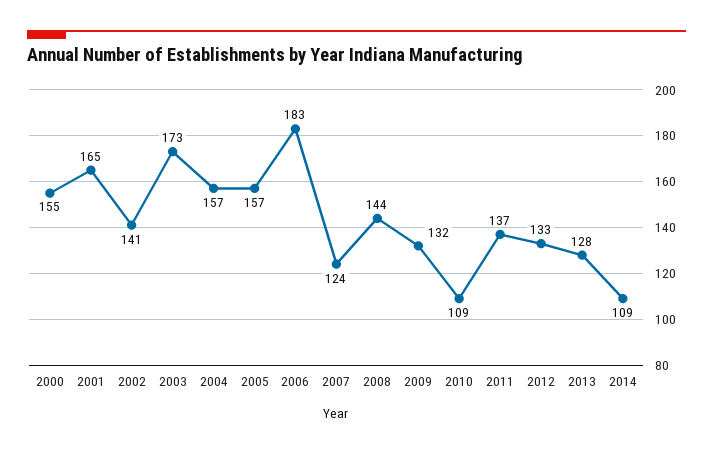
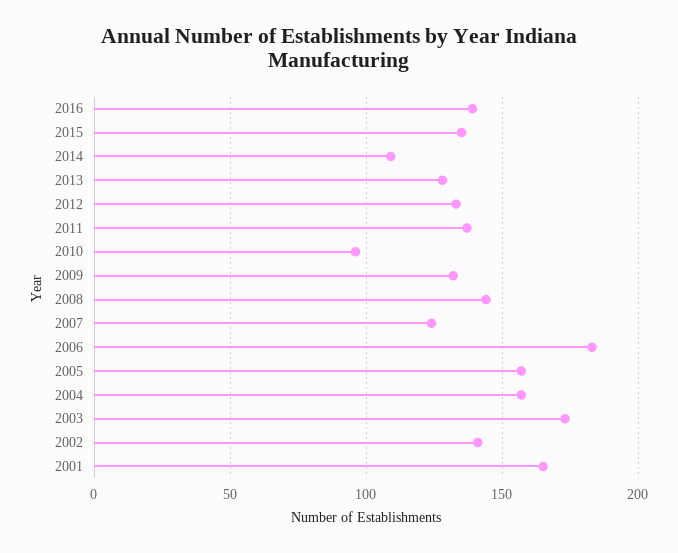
2000: 155 -> none
2010: 109 -> 95
2016: none -> 140
2015: none -> 135

